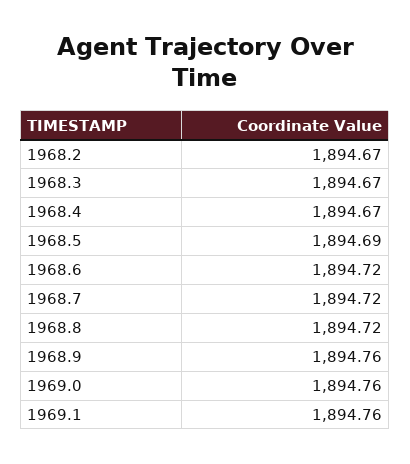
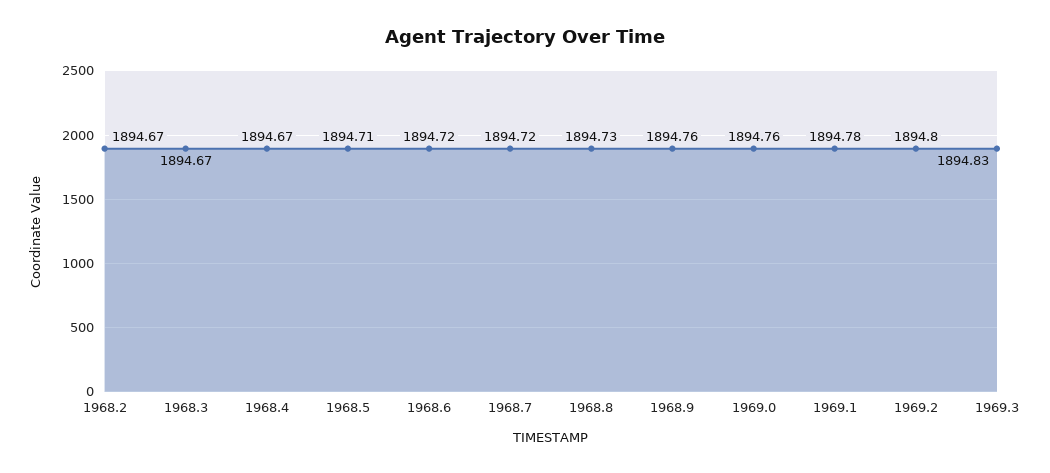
1968.5: 1894.69 -> 1894.71
1968.8: 1894.72 -> 1894.73
1969.1: 1894.76 -> 1894.78
1969.2: none -> 1894.8
1969.3: none -> 1894.83

